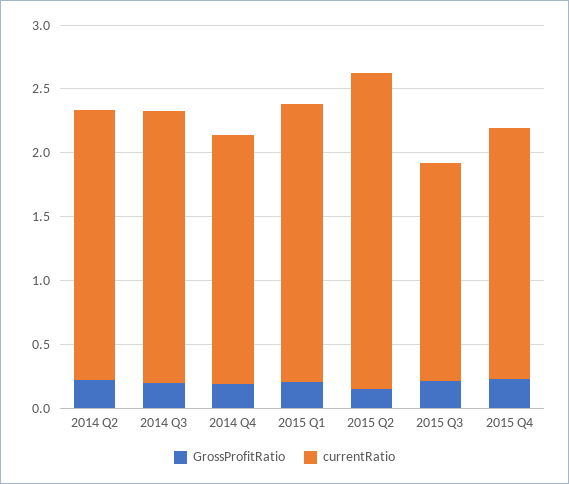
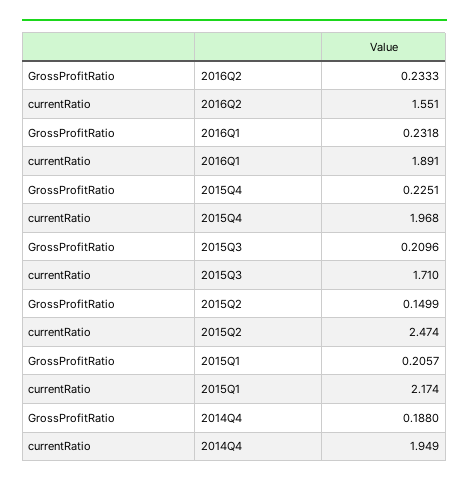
GrossProfitRatio, 2014 Q2: 0.2 -> none
currentRatio, 2014 Q2: 2.1 -> none
GrossProfitRatio, 2014 Q3: 0.2 -> none
currentRatio, 2014 Q3: 2.1 -> none
GrossProfitRatio, 2016Q2: none -> 0.2333
currentRatio, 2016Q2: none -> 1.551
GrossProfitRatio, 2016Q1: none -> 0.2318
currentRatio, 2016Q1: none -> 1.891

